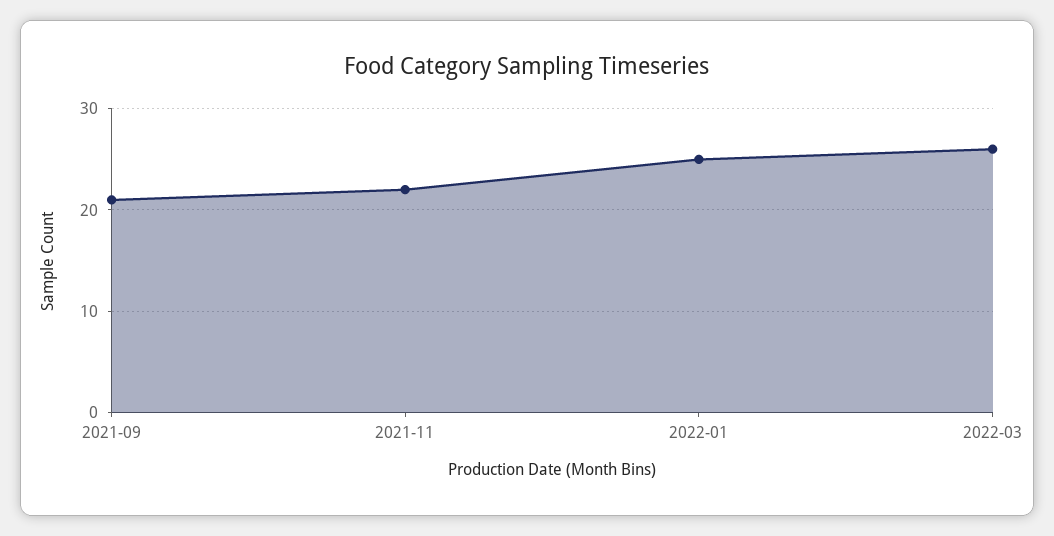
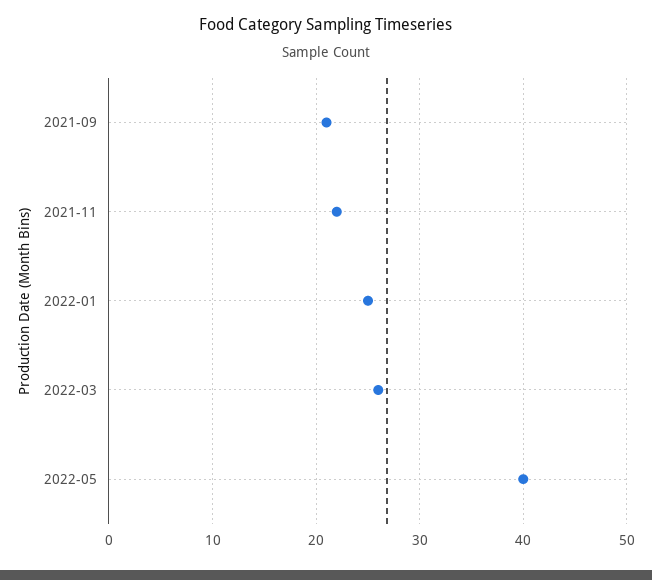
2022-05: none -> 40

